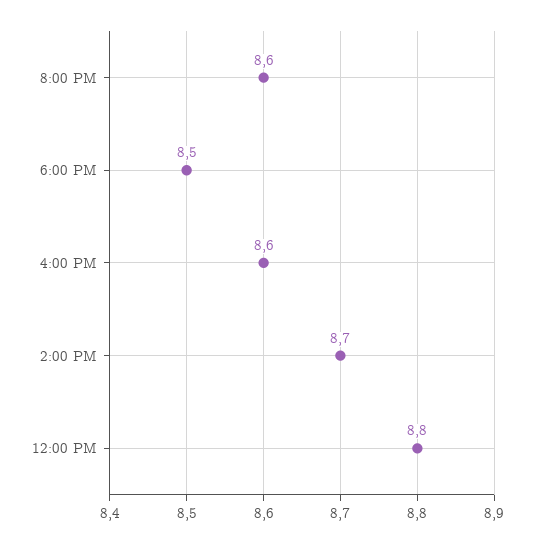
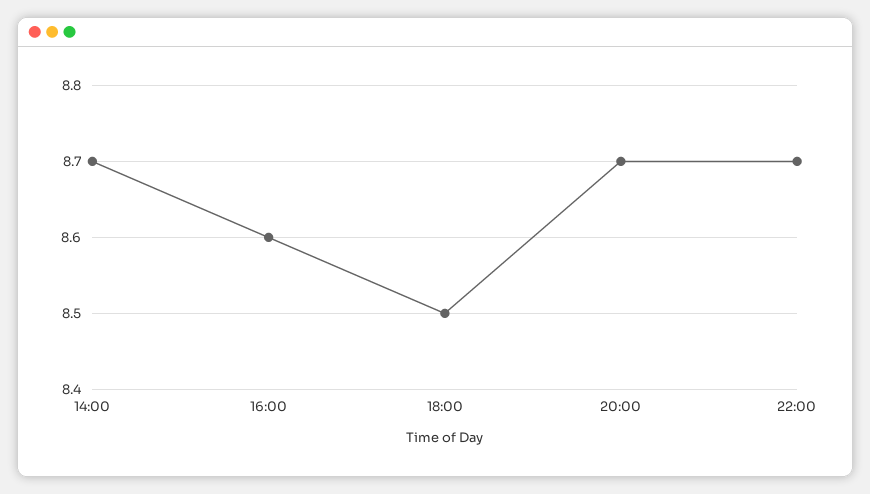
8:00 PM: 8.6 -> 8.7
12:00 PM: 8.8 -> none
22:00: none -> 8.7

